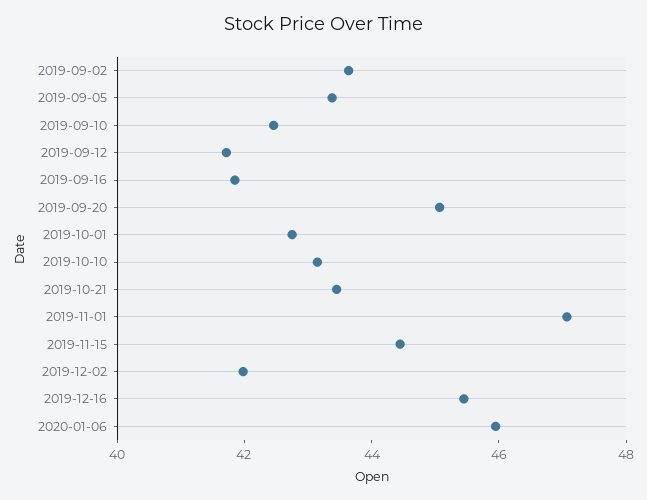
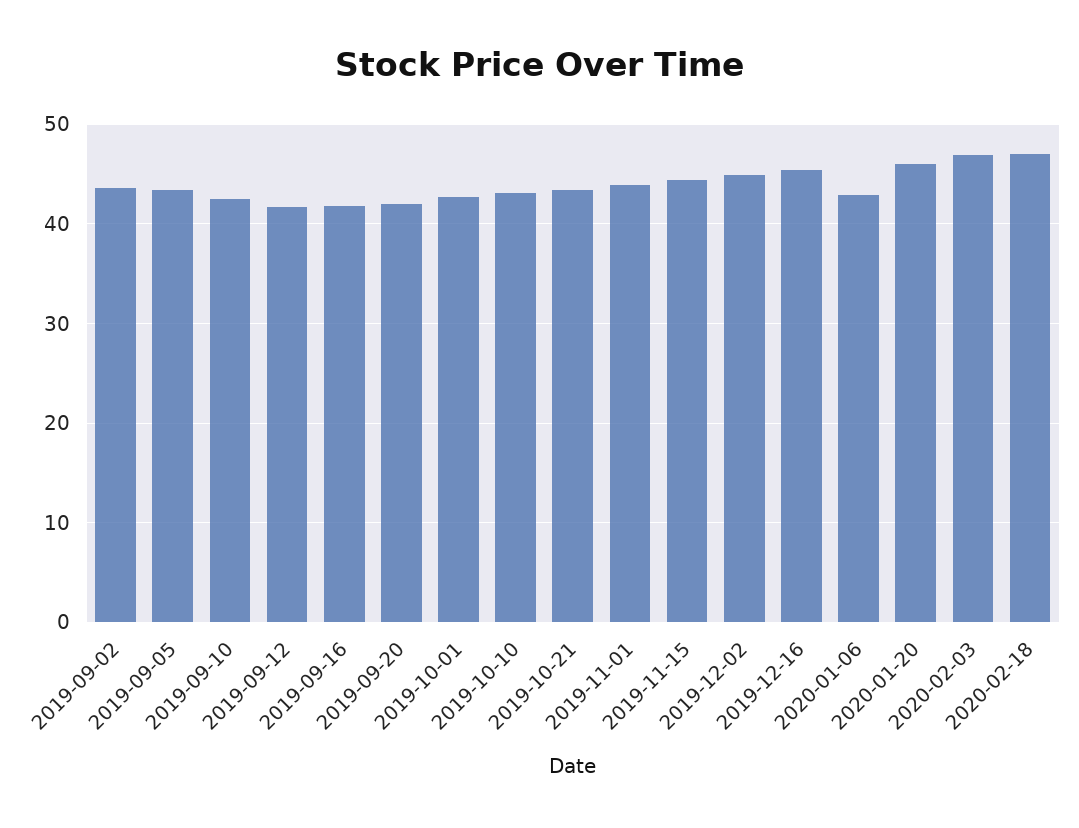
2019-09-20: 45 -> 42
2019-11-01: 47 -> 44
2019-12-02: 42 -> 45
2020-01-06: 46 -> 43
2020-01-20: none -> 46
2020-02-03: none -> 47
2020-02-18: none -> 47

